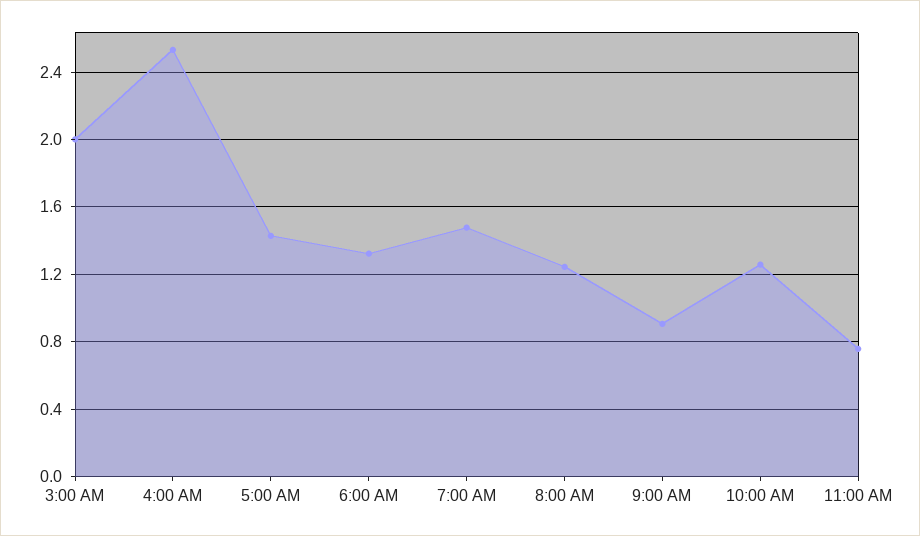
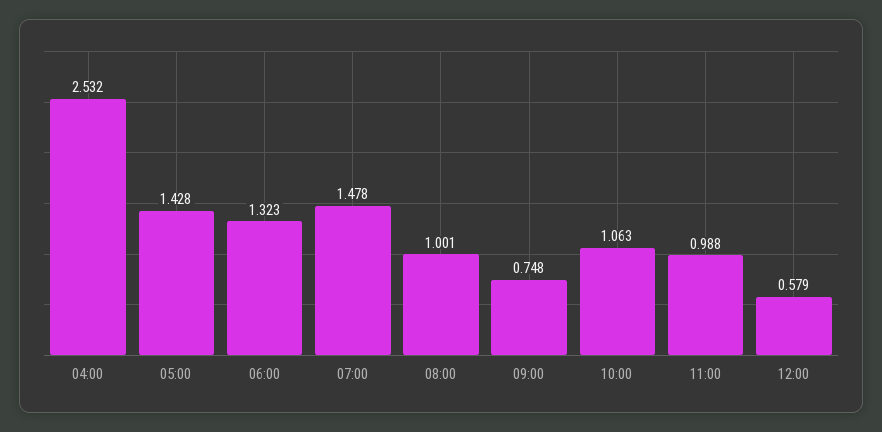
3:00 AM: 2 -> none
8:00 AM: 1.25 -> 1.001
9:00 AM: 0.9 -> 0.748
10:00 AM: 1.25 -> 1.063
11:00 AM: 0.75 -> 0.988
12:00: none -> 0.579

